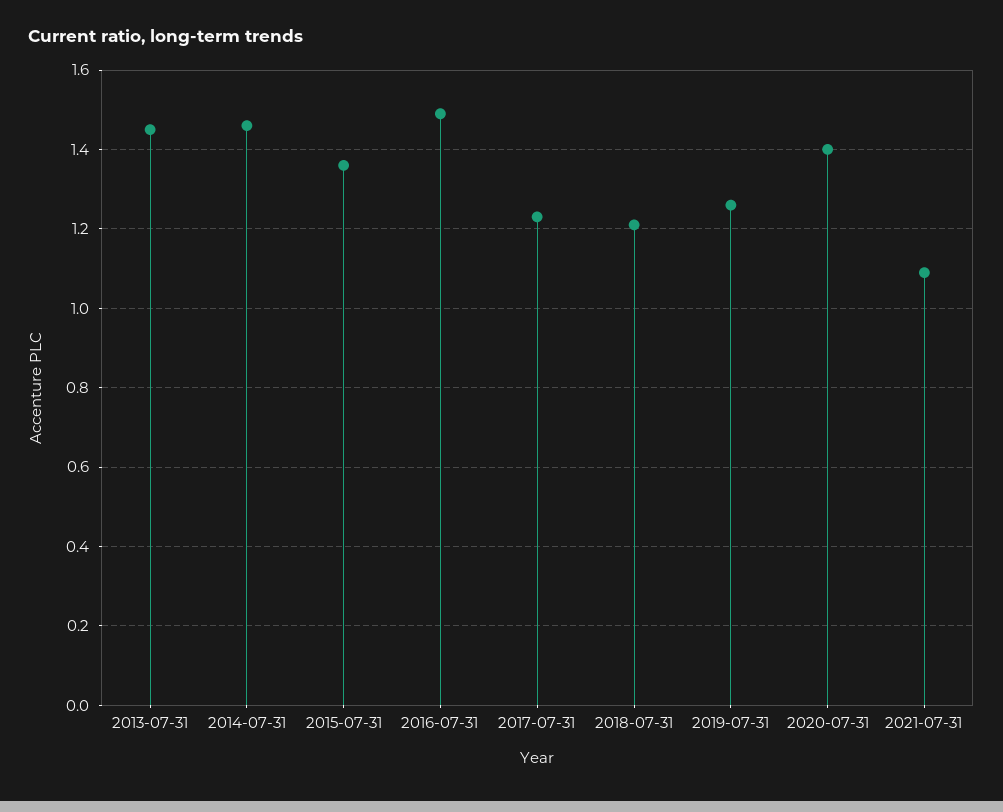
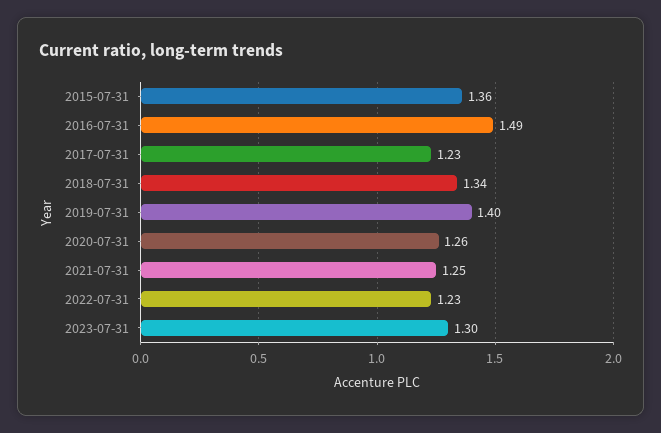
2013-07-31: 1.45 -> none
2014-07-31: 1.45 -> none
2018-07-31: 1.2 -> 1.34
2019-07-31: 1.25 -> 1.4
2020-07-31: 1.4 -> 1.26
2021-07-31: 1.1 -> 1.25
2022-07-31: none -> 1.23
2023-07-31: none -> 1.3

